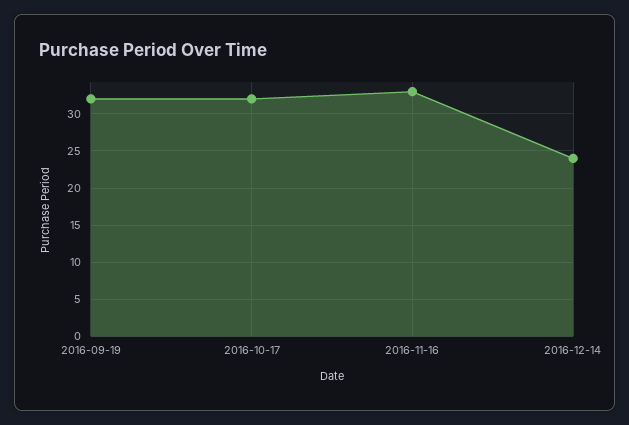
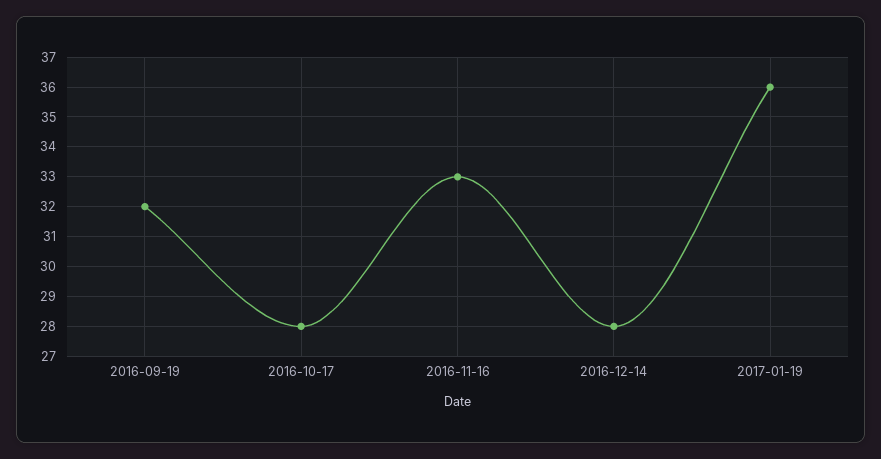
2016-10-17: 32 -> 28
2016-12-14: 24 -> 28
2017-01-19: none -> 36

